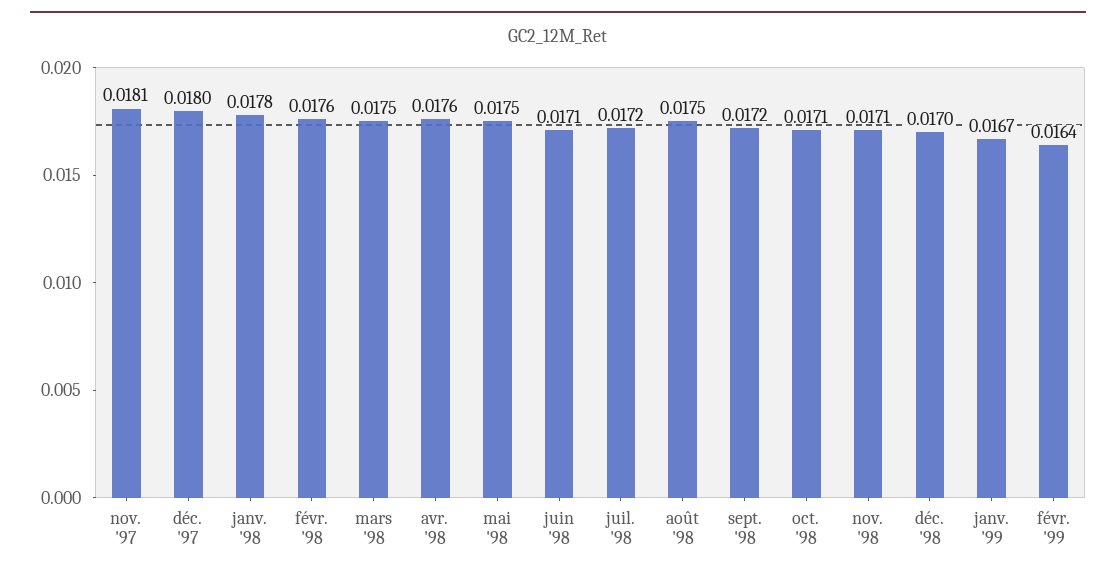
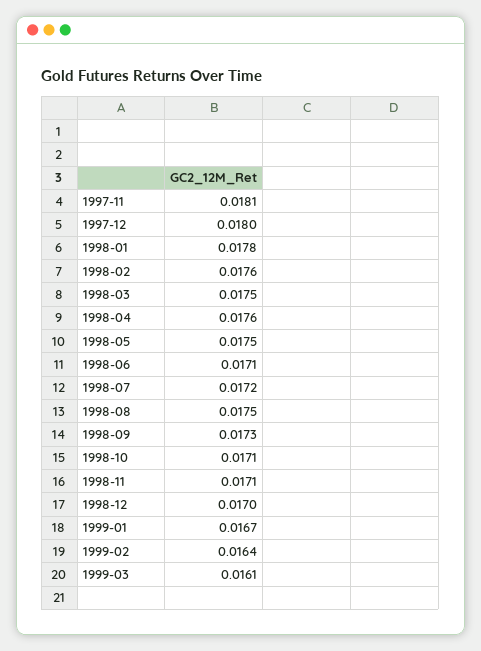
sept. '98: 0.0172 -> 0.0173
1999-03: none -> 0.0161

